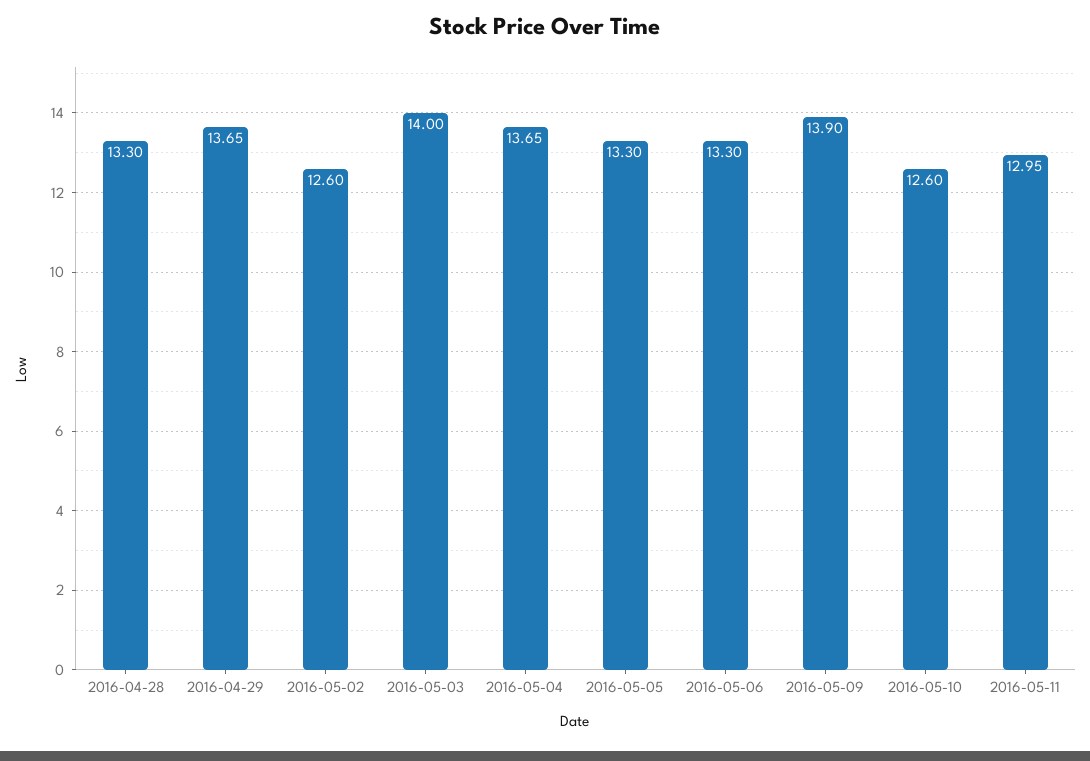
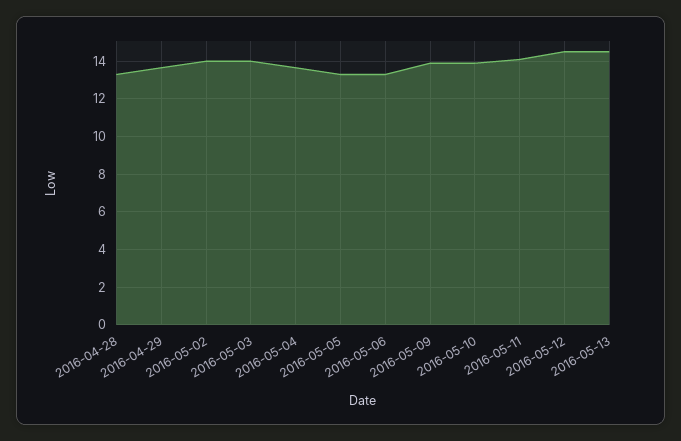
2016-05-02: 12.6 -> 14
2016-05-10: 12.6 -> 14
2016-05-11: 12.95 -> 14
2016-05-12: none -> 14.5
2016-05-13: none -> 14.5

